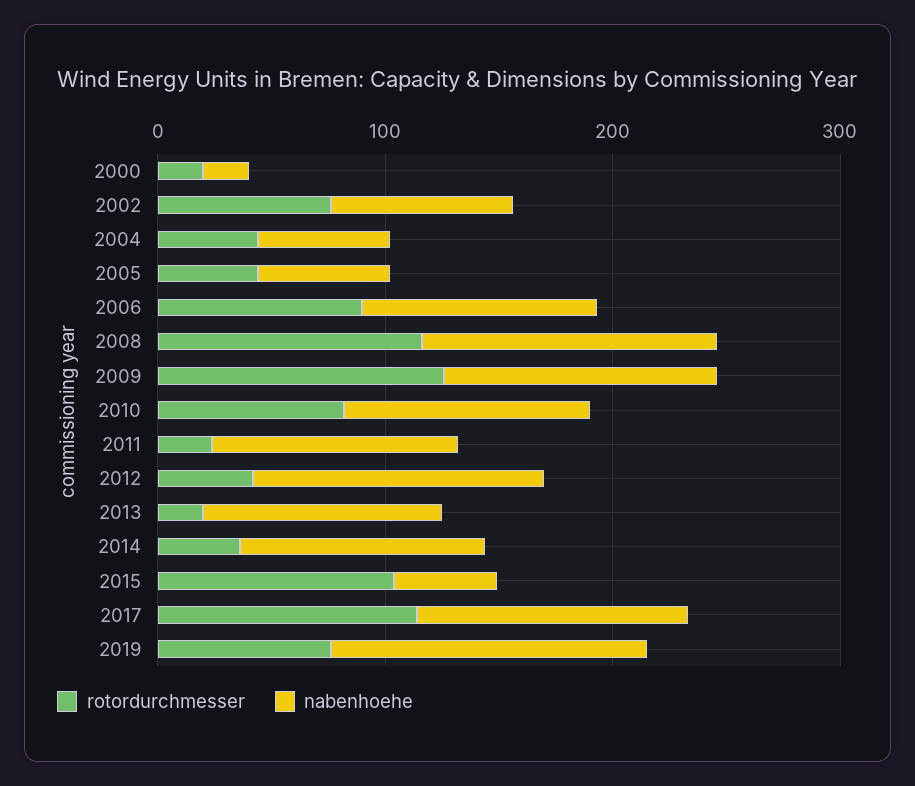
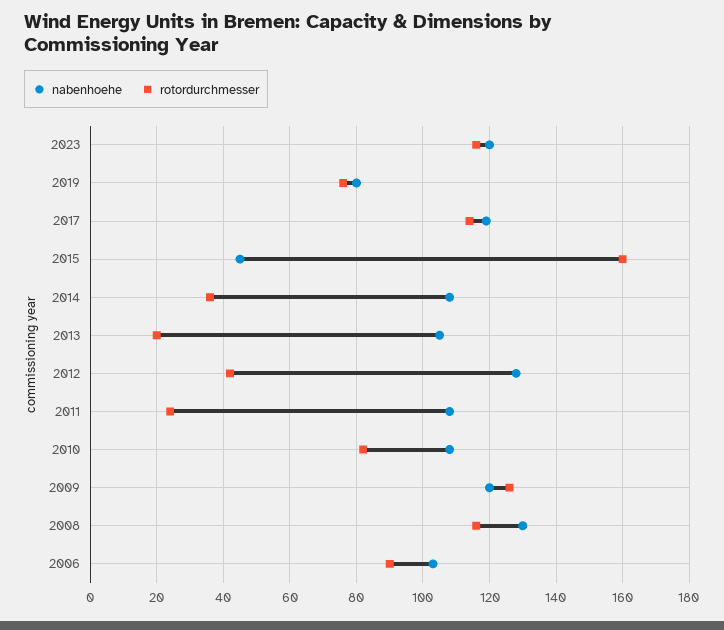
rotordurchmesser, 2000: 20 -> none
nabenhoehe, 2000: 20 -> none
rotordurchmesser, 2002: 80 -> none
nabenhoehe, 2002: 80 -> none
rotordurchmesser, 2004: 40 -> none
nabenhoehe, 2004: 60 -> none
rotordurchmesser, 2005: 40 -> none
nabenhoehe, 2005: 60 -> none
rotordurchmesser, 2015: 100 -> 160
nabenhoehe, 2019: 140 -> 80
nabenhoehe, 2023: none -> 120
rotordurchmesser, 2023: none -> 115

